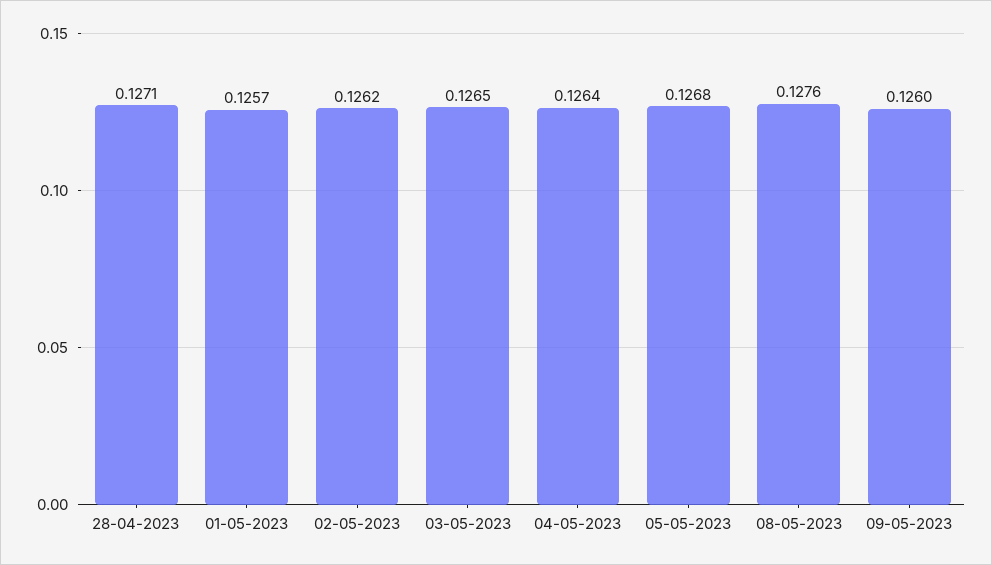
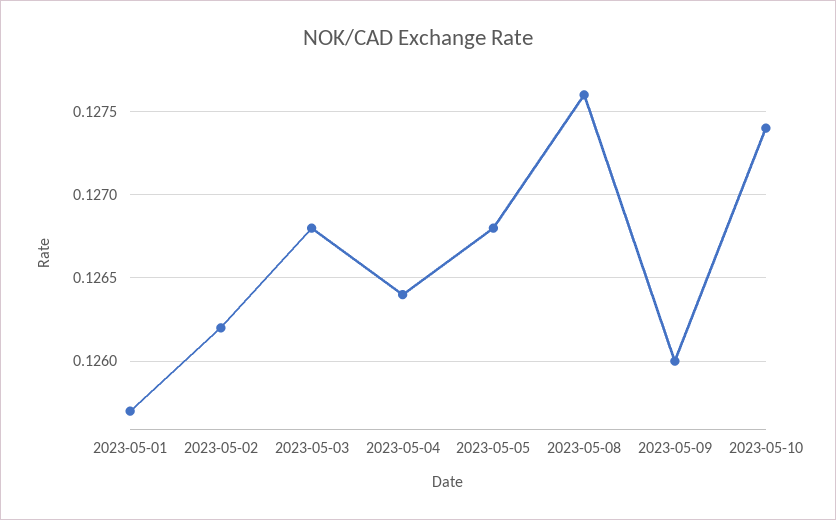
28-04-2023: 0.1271 -> none
03-05-2023: 0.1265 -> 0.1268
2023-05-10: none -> 0.1274

